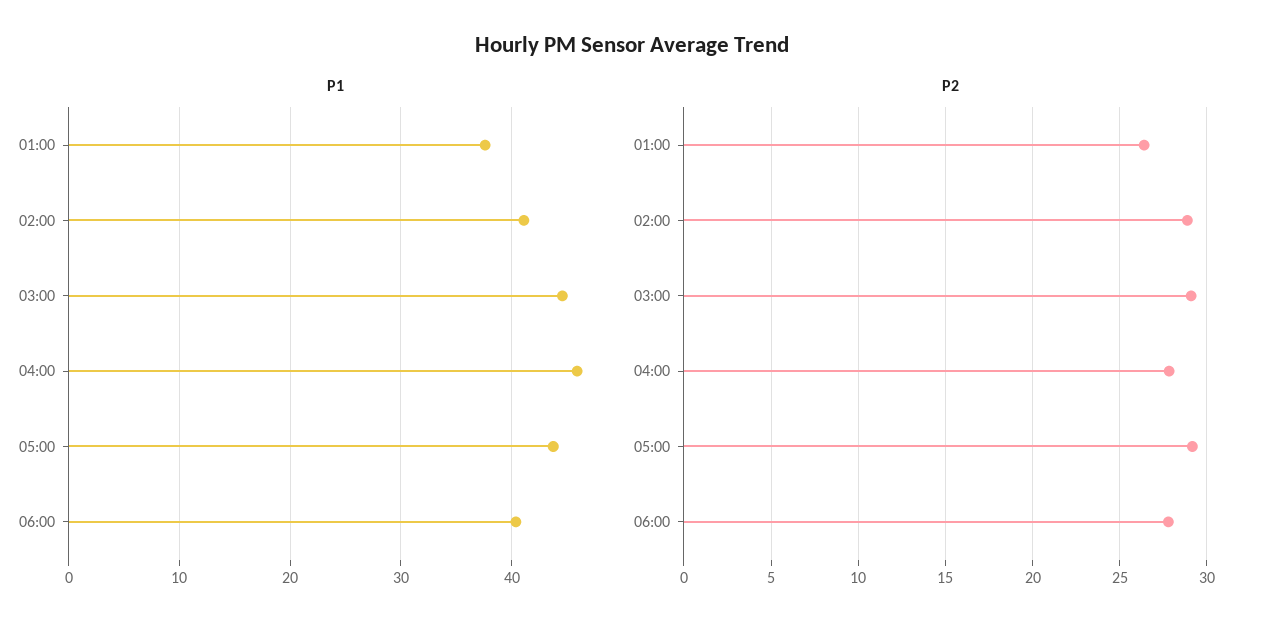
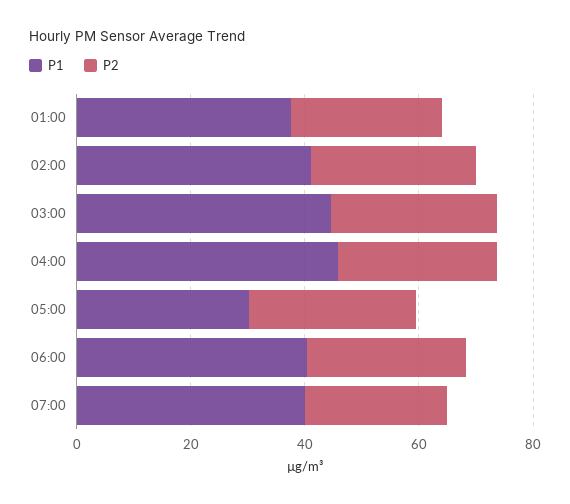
P1, 05:00: 44 -> 30
P1, 07:00: none -> 40
P2, 07:00: none -> 25

